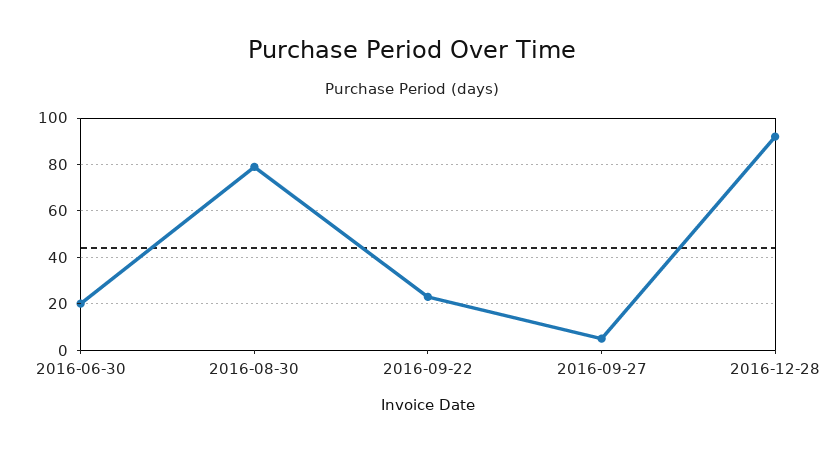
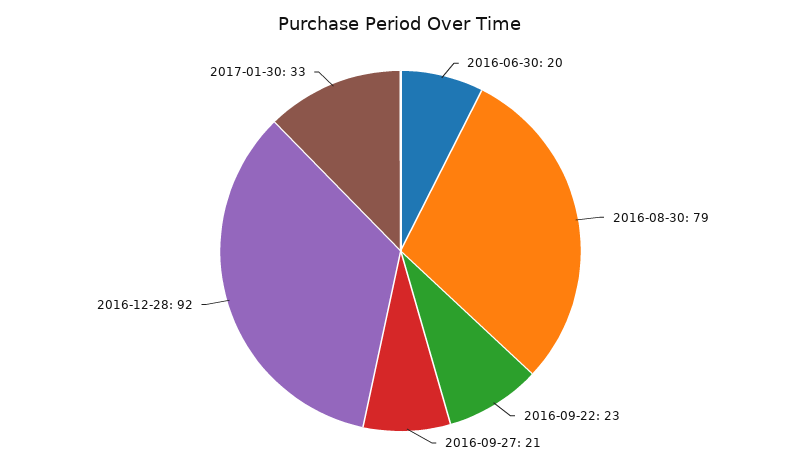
2016-09-27: 5 -> 21
2017-01-30: none -> 33

